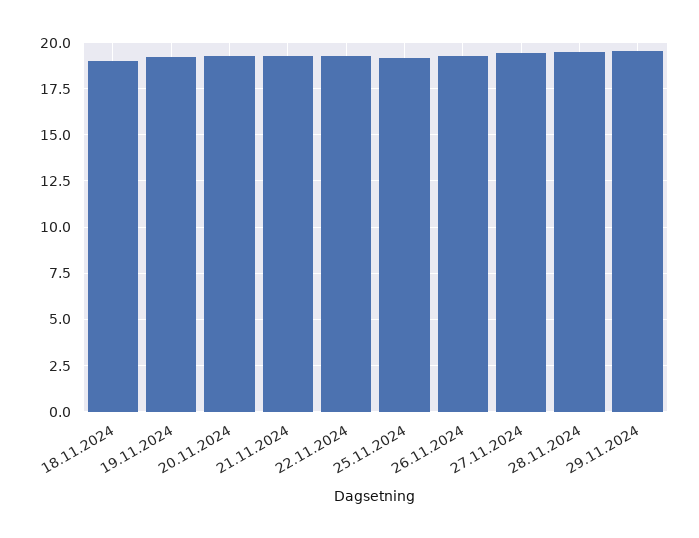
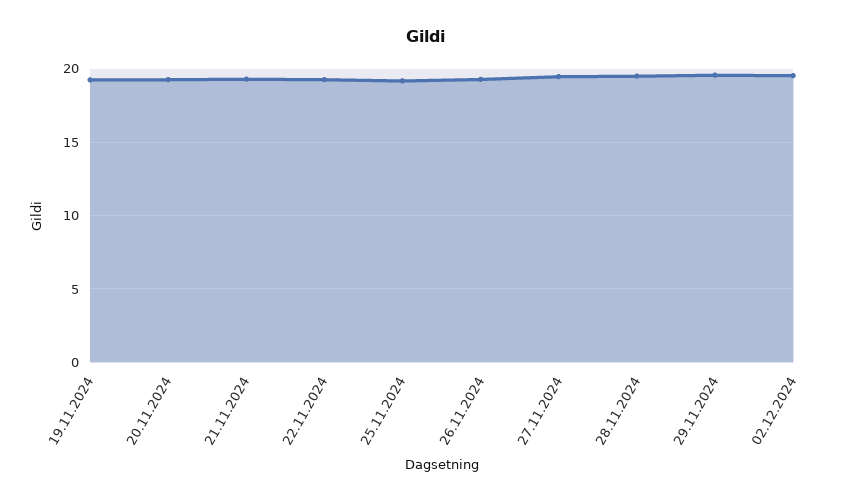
18.11.2024: 19 -> none
02.12.2024: none -> 19.5

